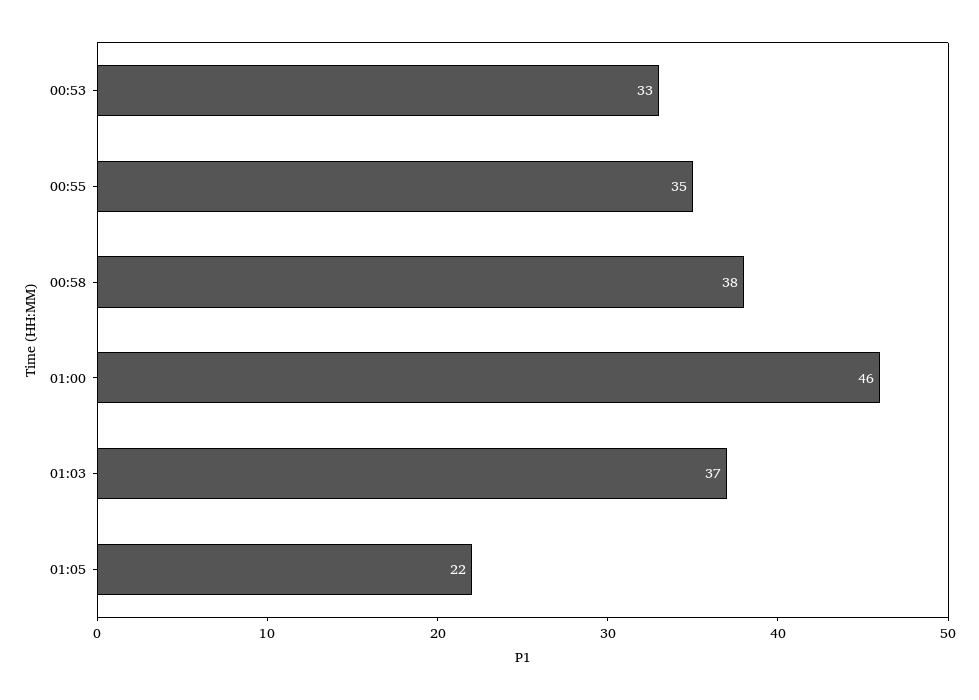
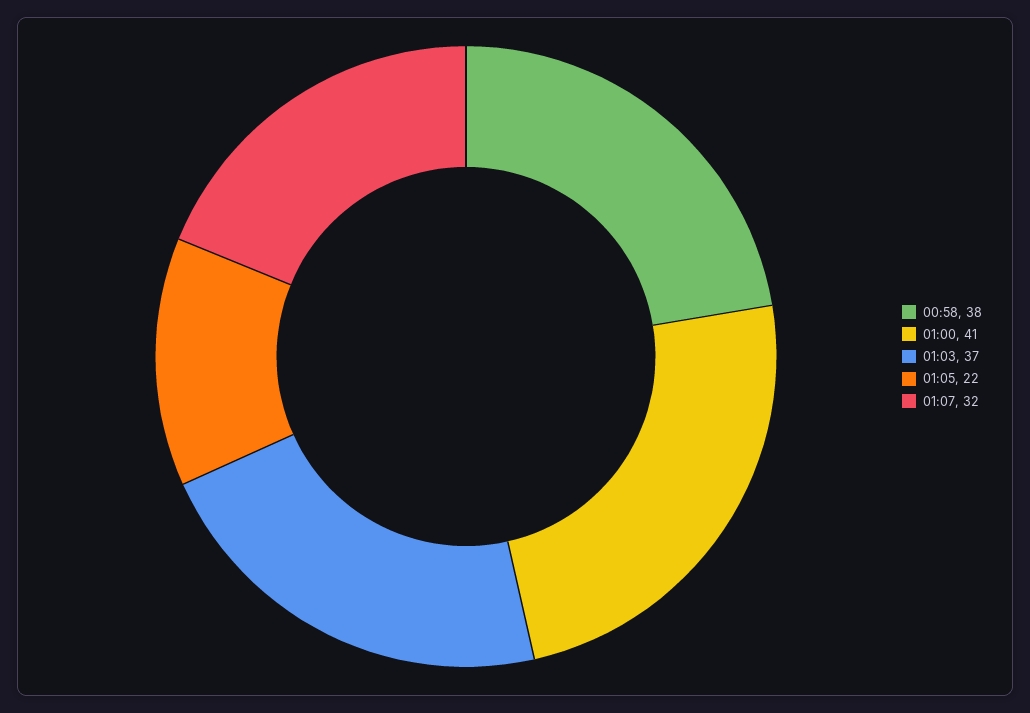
00:53: 33 -> none
00:55: 35 -> none
01:00: 46 -> 41
01:07: none -> 32

